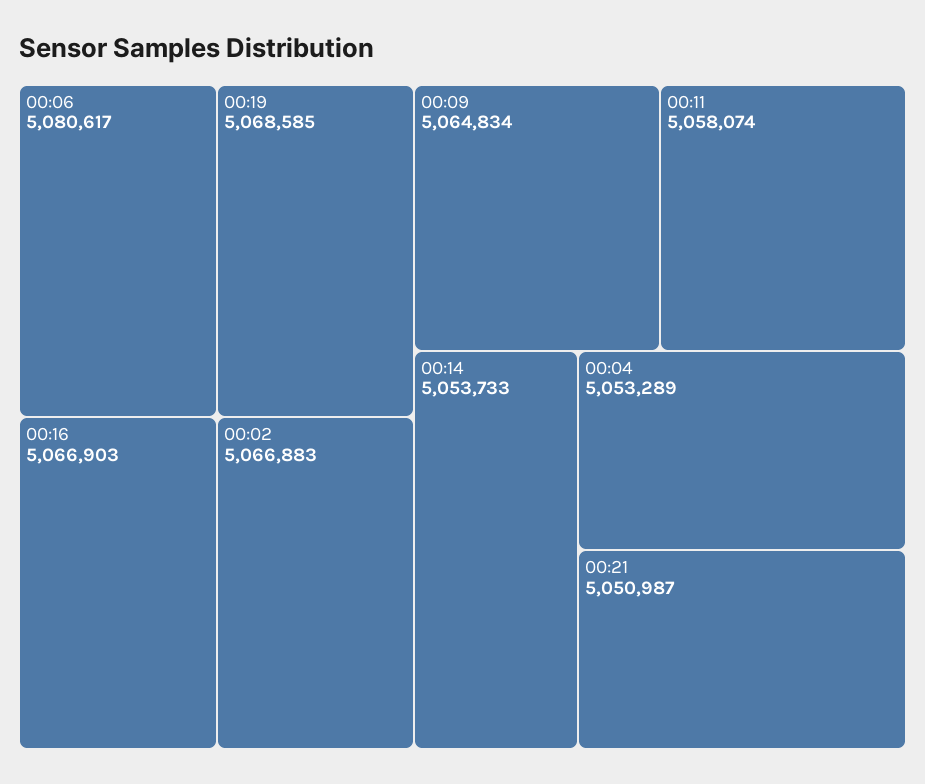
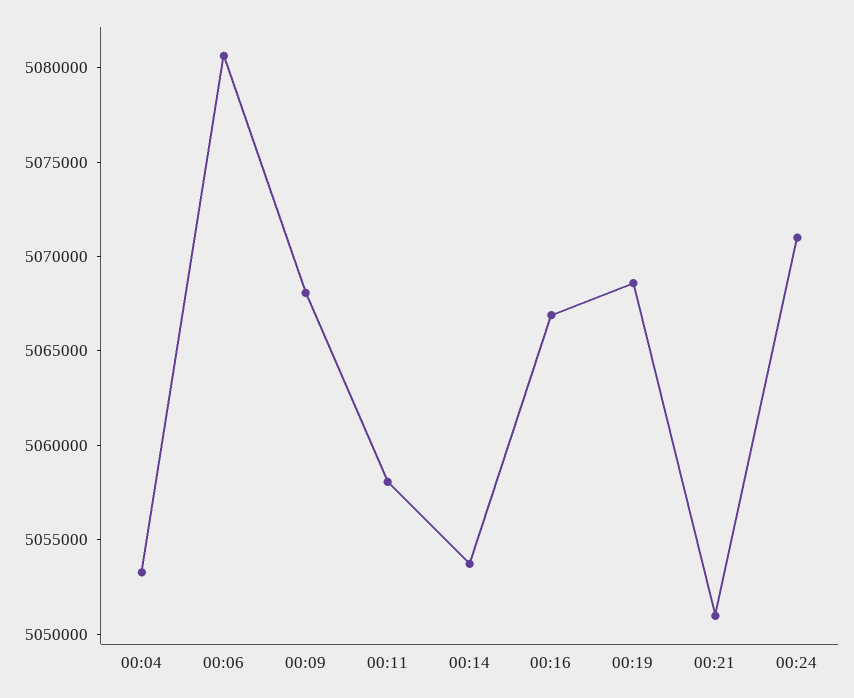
00:02: 5066883 -> none
00:09: 5064834 -> 5068000
00:24: none -> 5071000

